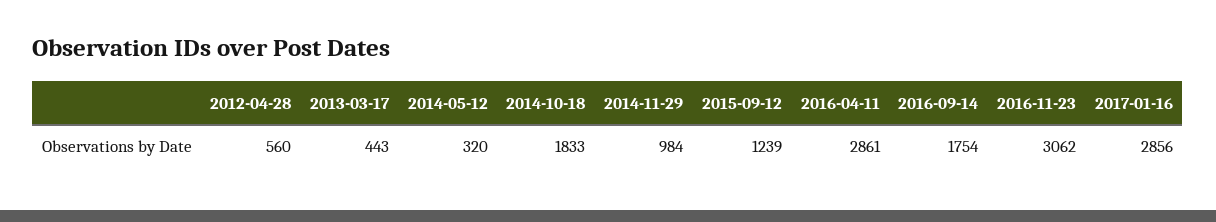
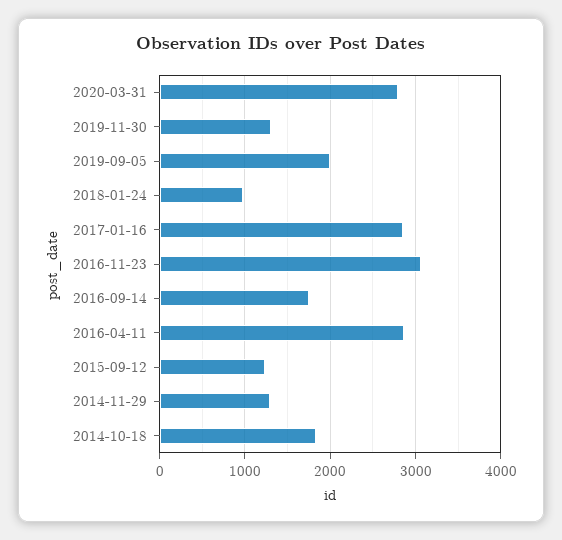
2012-04-28: 560 -> none
2013-03-17: 443 -> none
2014-05-12: 320 -> none
2014-11-29: 984 -> 1300
2020-03-31: none -> 2800
2019-11-30: none -> 1300
2019-09-05: none -> 2000
2018-01-24: none -> 1000

